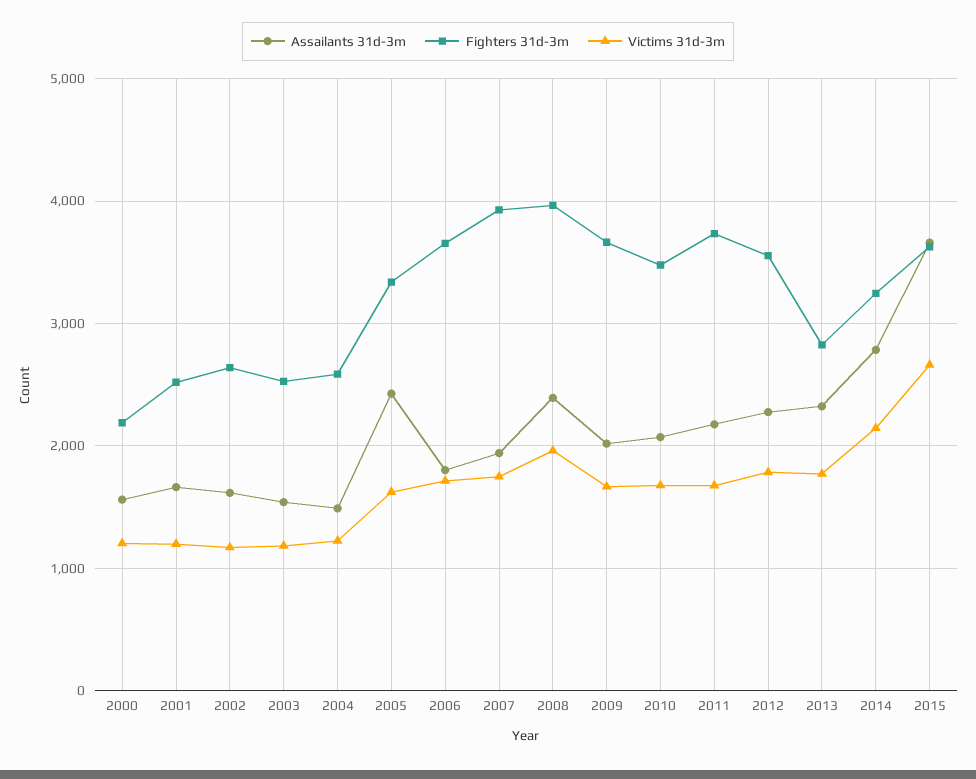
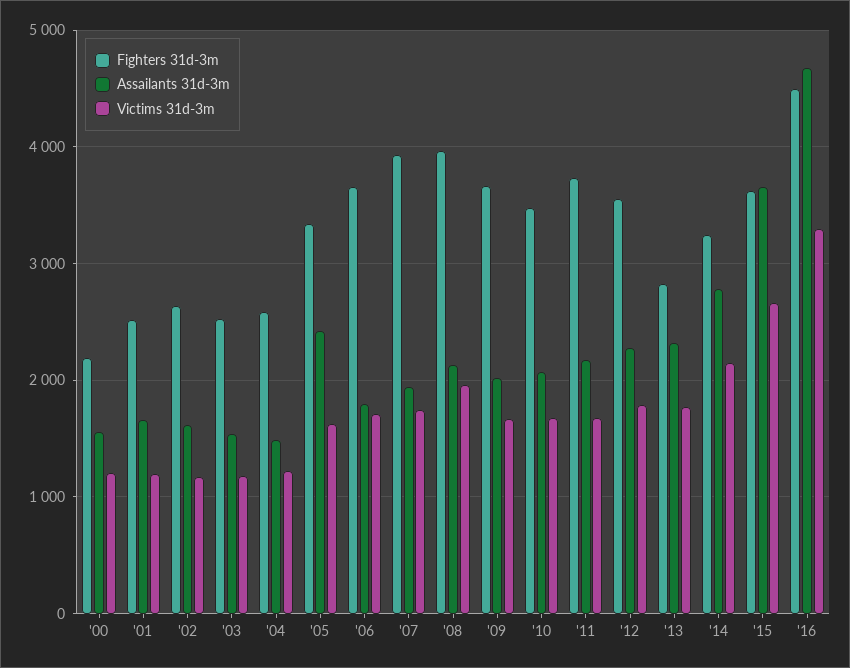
Assailants 31d-3m, 2008: 2400 -> 2100
Fighters 31d-3m, '16: none -> 4500
Assailants 31d-3m, '16: none -> 4700
Victims 31d-3m, '16: none -> 3300

